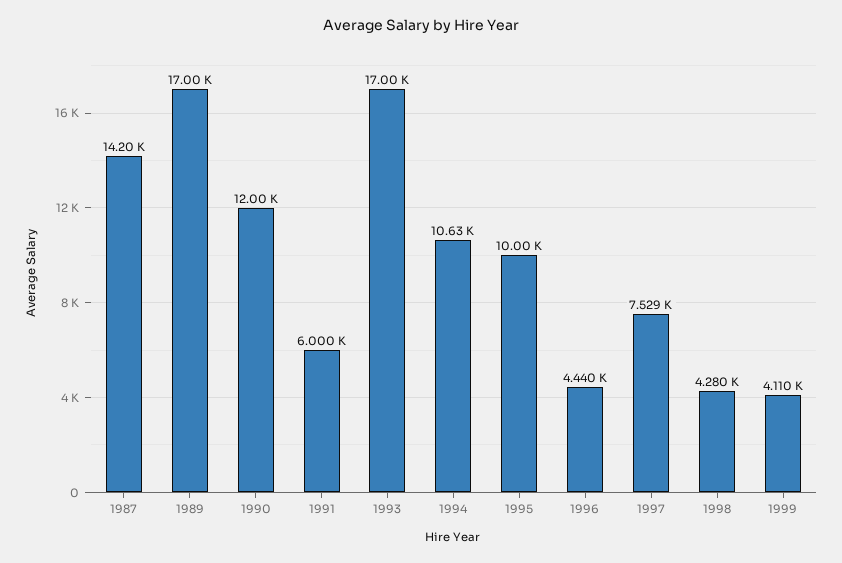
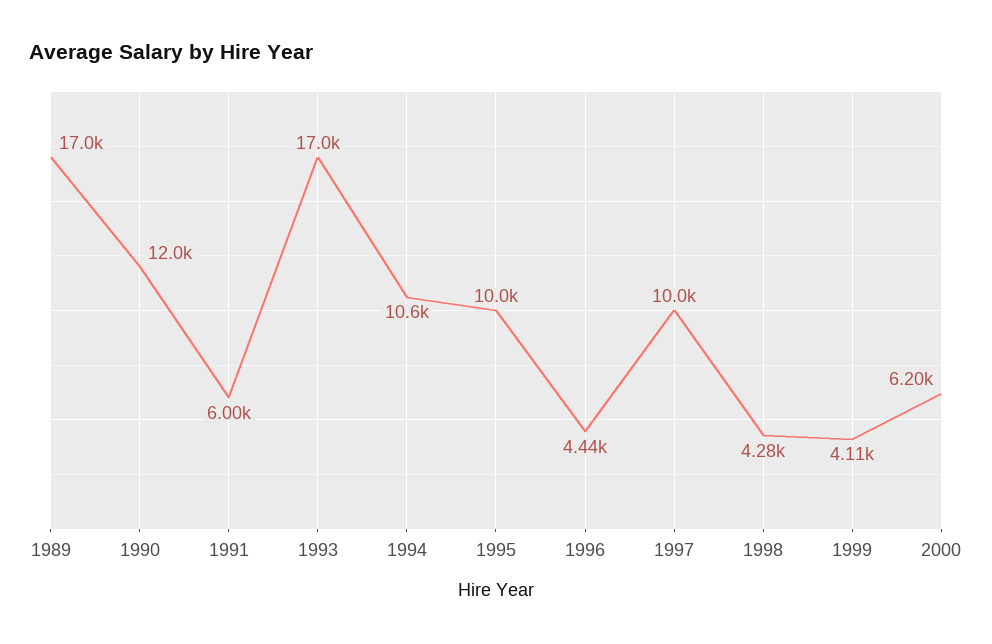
1987: 14200 -> none
1997: 7529 -> 10000
2000: none -> 6200

